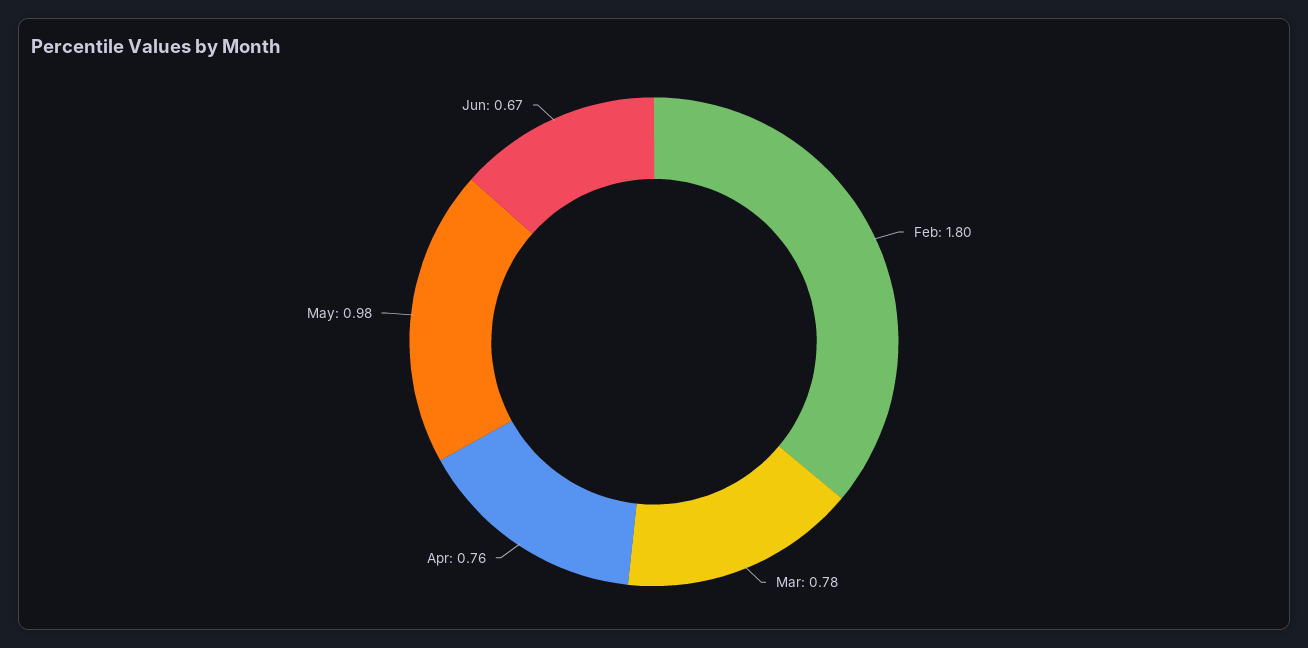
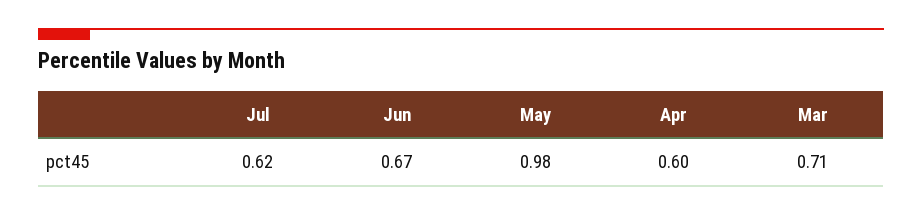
Feb: 1.8 -> none
Mar: 0.78 -> 0.71
Apr: 0.76 -> 0.6
Jul: none -> 0.62

